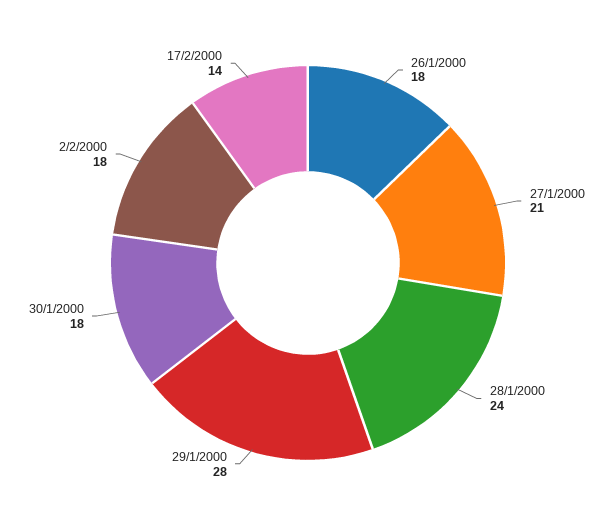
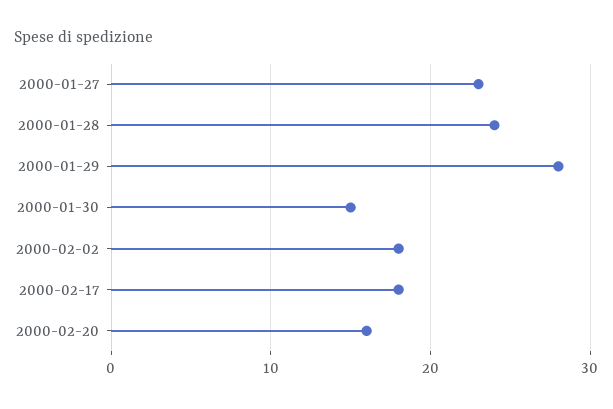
26/1/2000: 18 -> none
27/1/2000: 21 -> 23
30/1/2000: 18 -> 15
17/2/2000: 14 -> 18
2000-02-20: none -> 16

